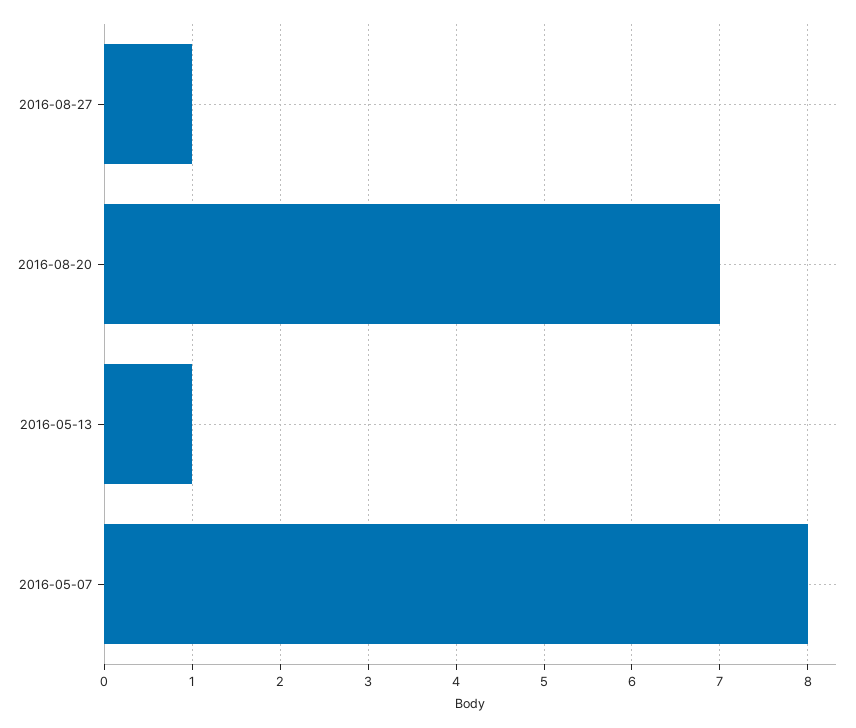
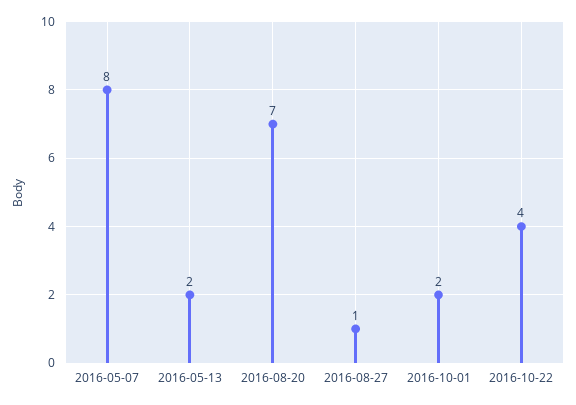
2016-05-13: 1 -> 2
2016-10-01: none -> 2
2016-10-22: none -> 4

